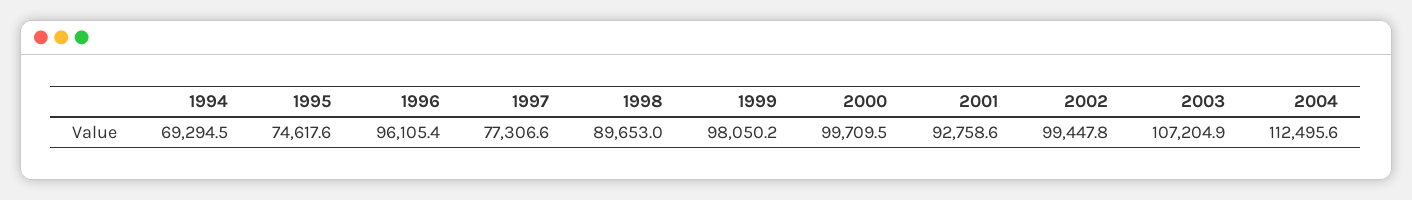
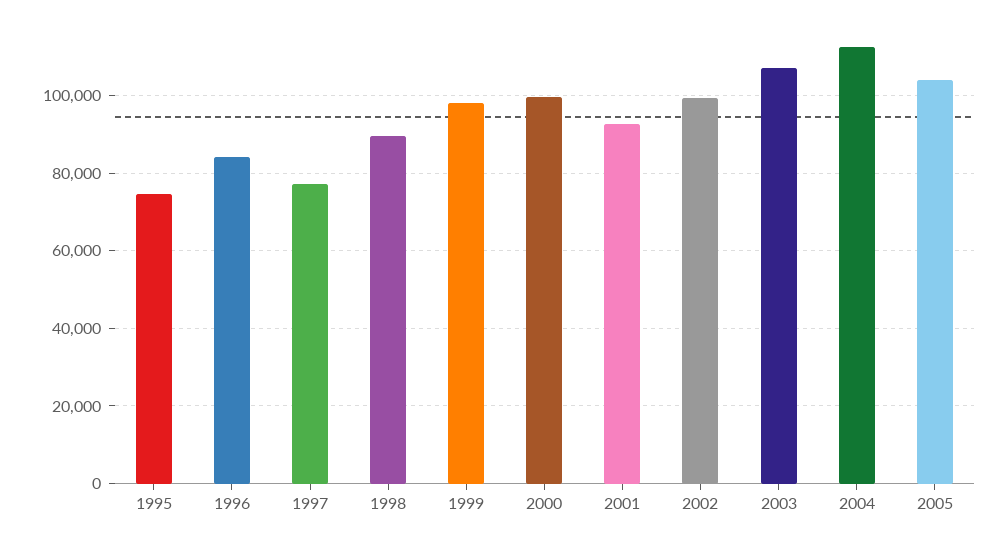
1994: 69294.5 -> none
1996: 96105.4 -> 84000
2005: none -> 104000

